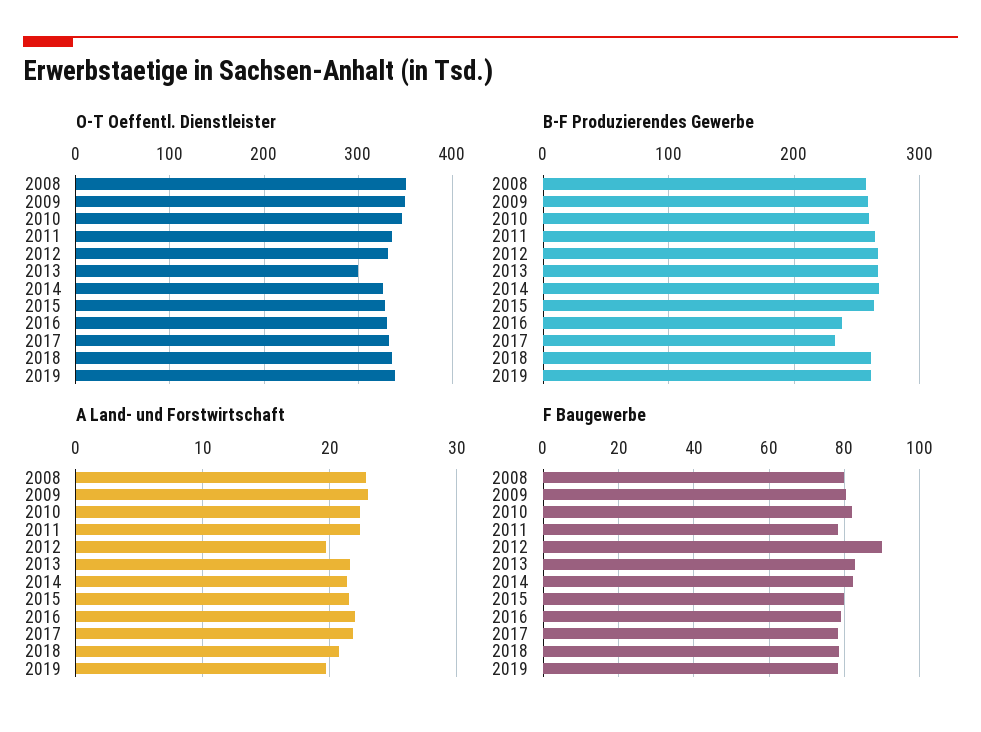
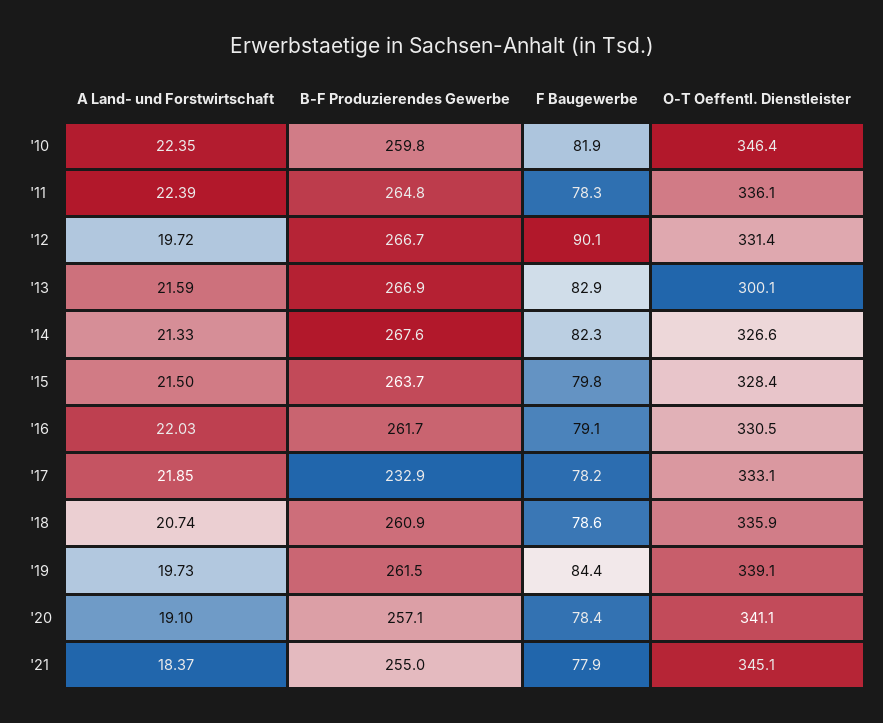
O-T Oeffentl. Dienstleister, 2008: 350 -> none
O-T Oeffentl. Dienstleister, 2009: 350 -> none
B-F Produzierendes Gewerbe, 2008: 260 -> none
B-F Produzierendes Gewerbe, 2009: 260 -> none
B-F Produzierendes Gewerbe, 2016: 240 -> 261.7
A Land- und Forstwirtschaft, 2008: 23 -> none
A Land- und Forstwirtschaft, 2009: 23 -> none
F Baugewerbe, 2008: 80 -> none
F Baugewerbe, 2009: 80 -> none
F Baugewerbe, 2019: 78 -> 84.4
A Land- und Forstwirtschaft, '20: none -> 19.1
B-F Produzierendes Gewerbe, '20: none -> 257.1
F Baugewerbe, '20: none -> 78.4
O-T Oeffentl. Dienstleister, '20: none -> 341.1
A Land- und Forstwirtschaft, '21: none -> 18.37
B-F Produzierendes Gewerbe, '21: none -> 255
F Baugewerbe, '21: none -> 77.9
O-T Oeffentl. Dienstleister, '21: none -> 345.1

